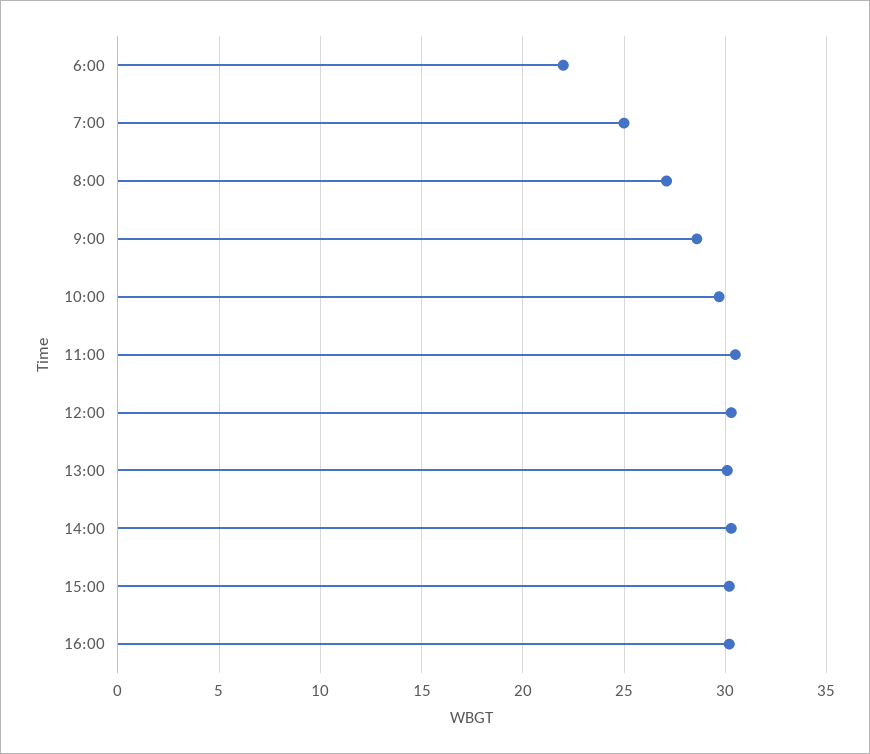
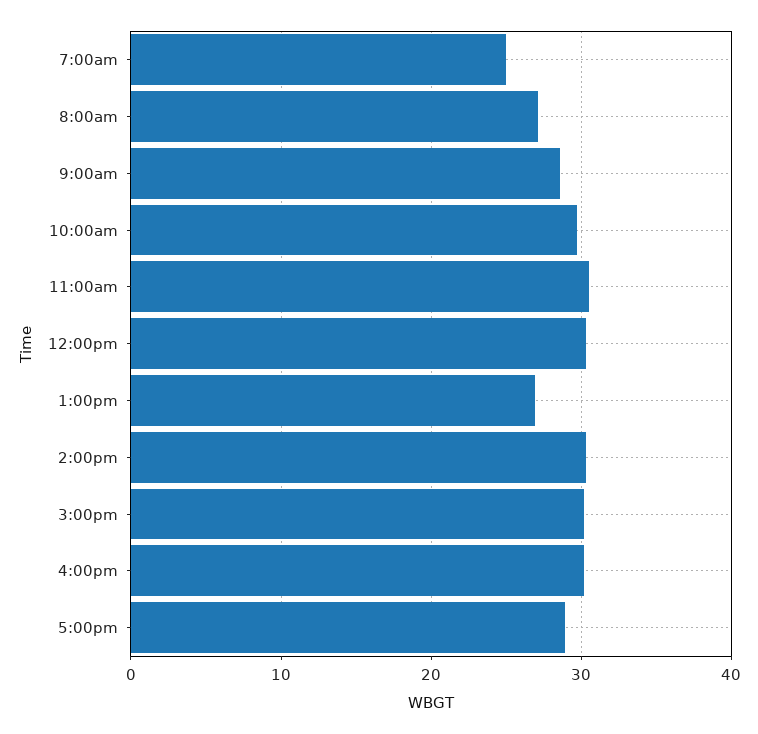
6:00: 22 -> none
13:00: 30 -> 27
5:00pm: none -> 29

